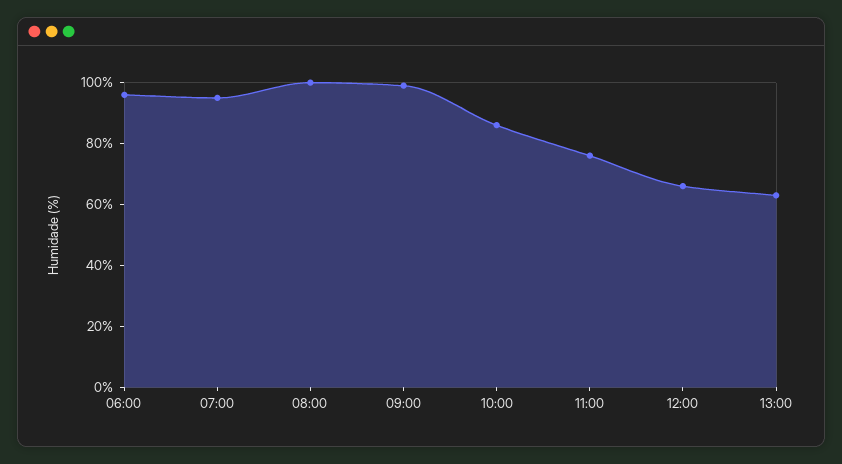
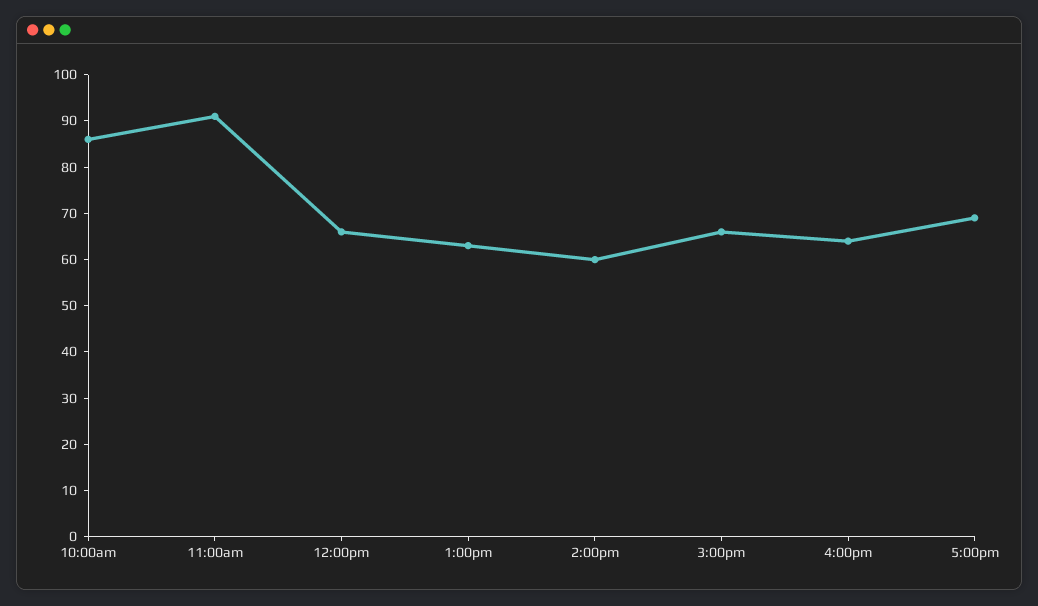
06:00: 95 -> none
07:00: 95 -> none
08:00: 100 -> none
09:00: 100 -> none
11:00: 75 -> 90
2:00pm: none -> 60
3:00pm: none -> 65
4:00pm: none -> 65
5:00pm: none -> 70

